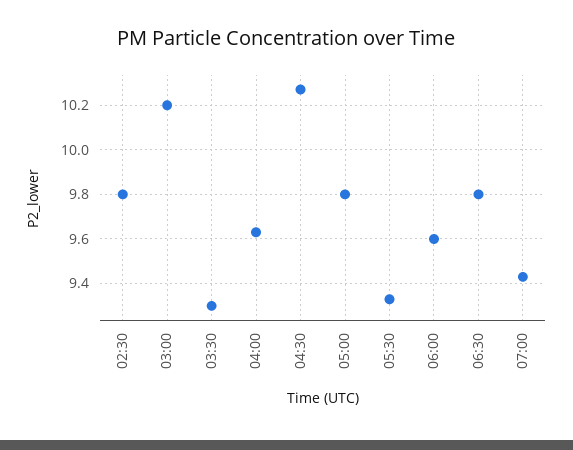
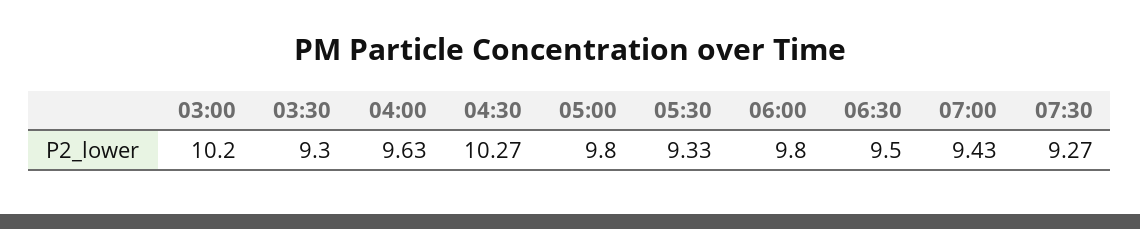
02:30: 9.8 -> none
06:00: 9.6 -> 9.8
06:30: 9.8 -> 9.5
07:30: none -> 9.27

